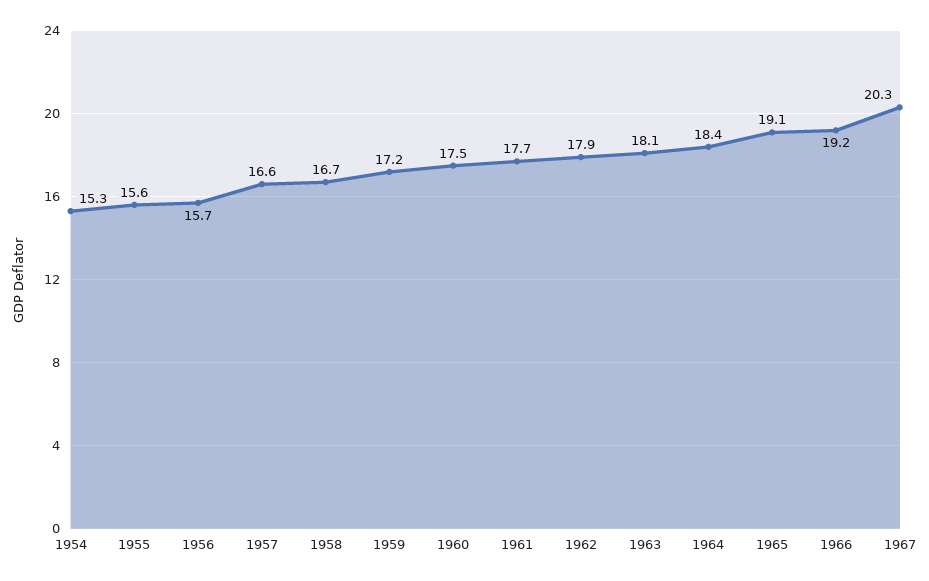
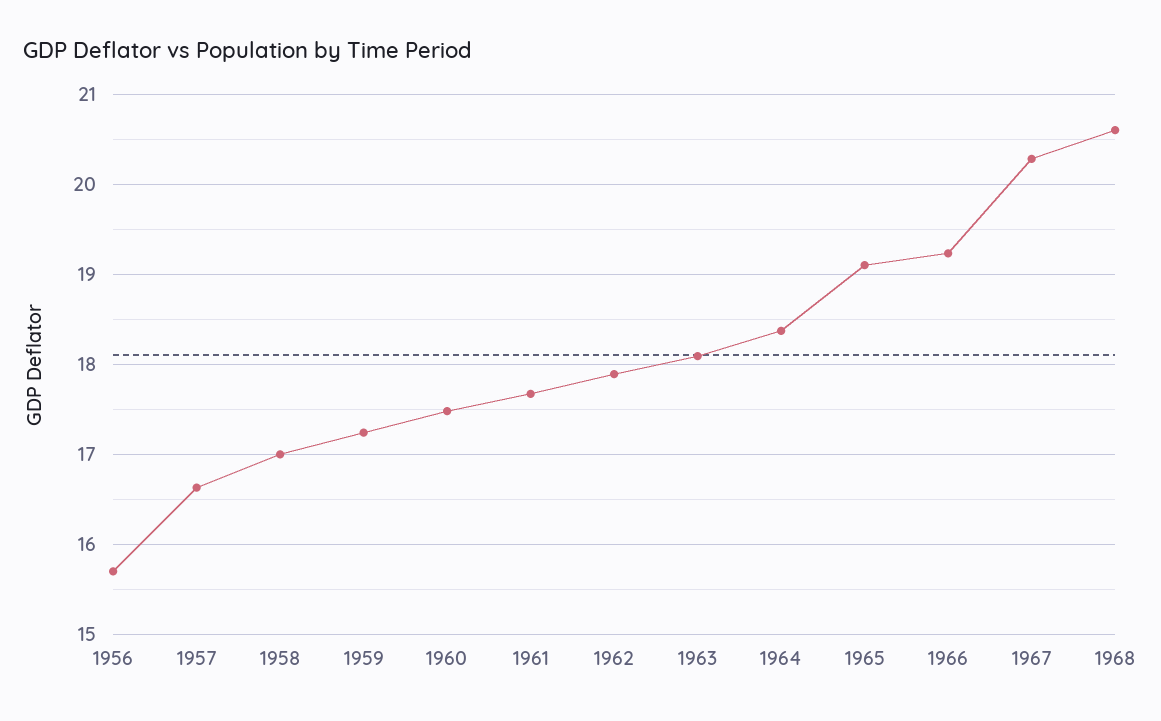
1954: 15.3 -> none
1955: 15.6 -> none
1958: 16.7 -> 17
1968: none -> 20.6

